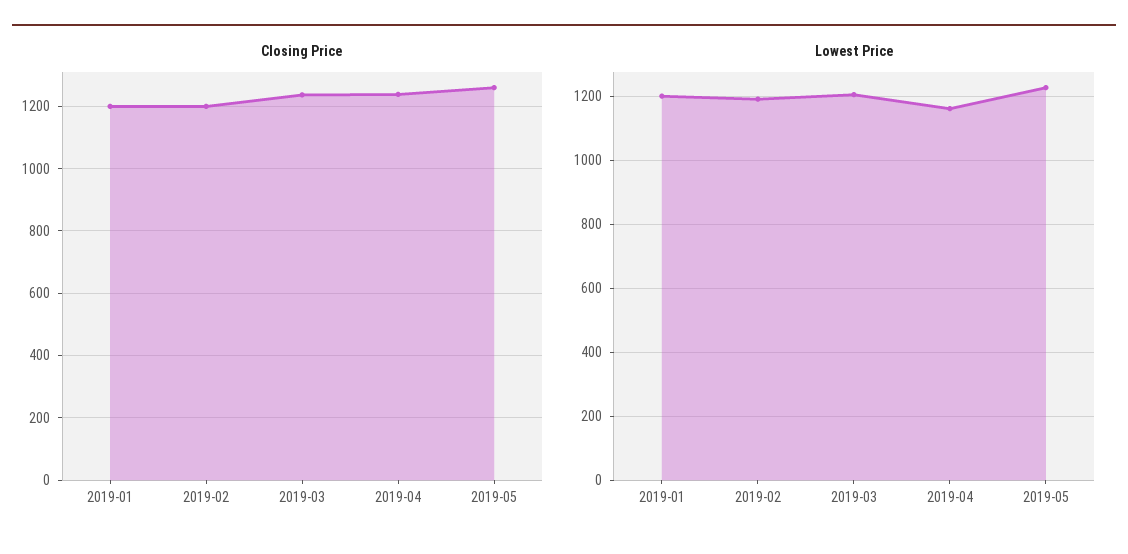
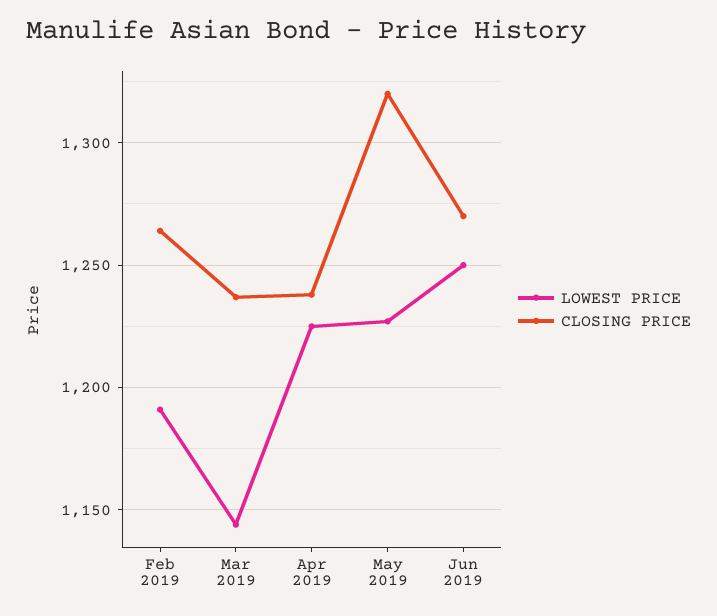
Closing Price, 2019-01: 1200 -> none
Closing Price, 2019-02: 1200 -> 1265
Closing Price, 2019-05: 1260 -> 1320
Lowest Price, 2019-01: 1200 -> none
Lowest Price, 2019-03: 1200 -> 1145
Lowest Price, 2019-04: 1160 -> 1225
Lowest Price, Jun 2019: none -> 1250
Closing Price, Jun 2019: none -> 1270

